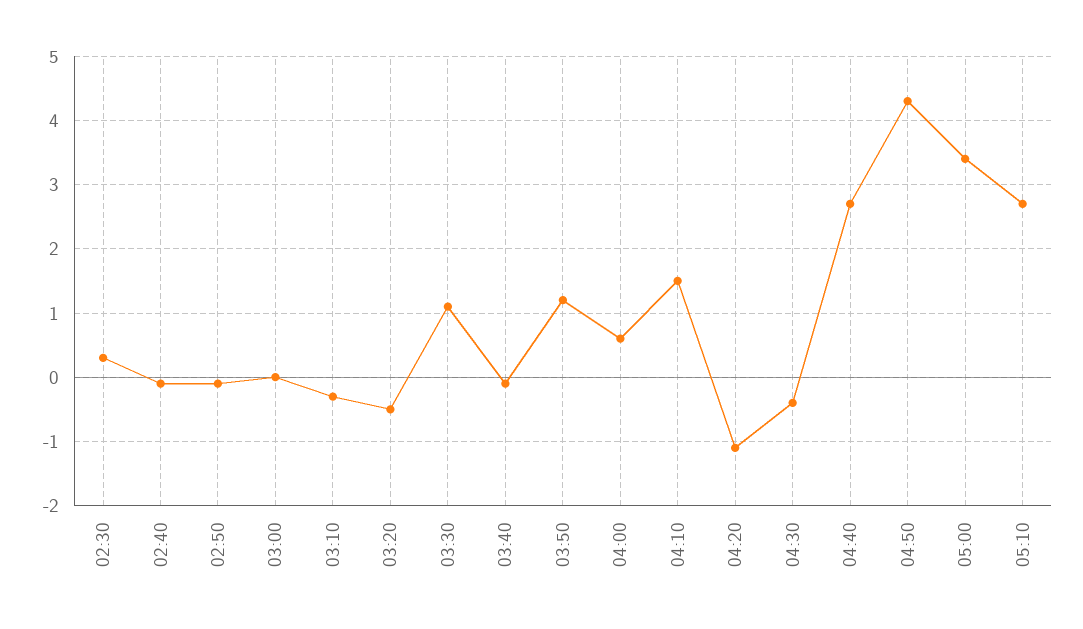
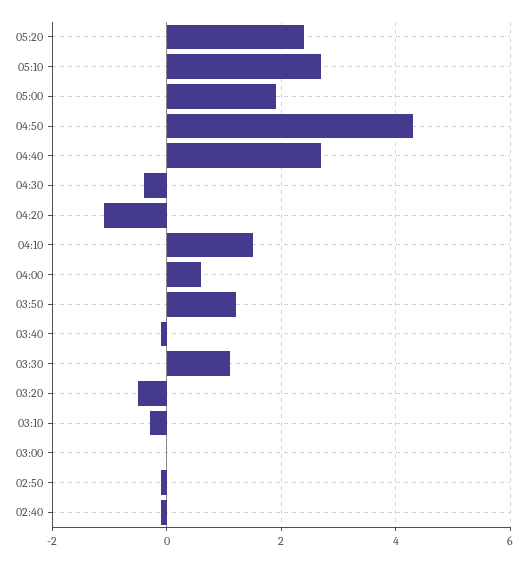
02:30: 0.3 -> none
05:00: 3.4 -> 2
05:20: none -> 2.5

